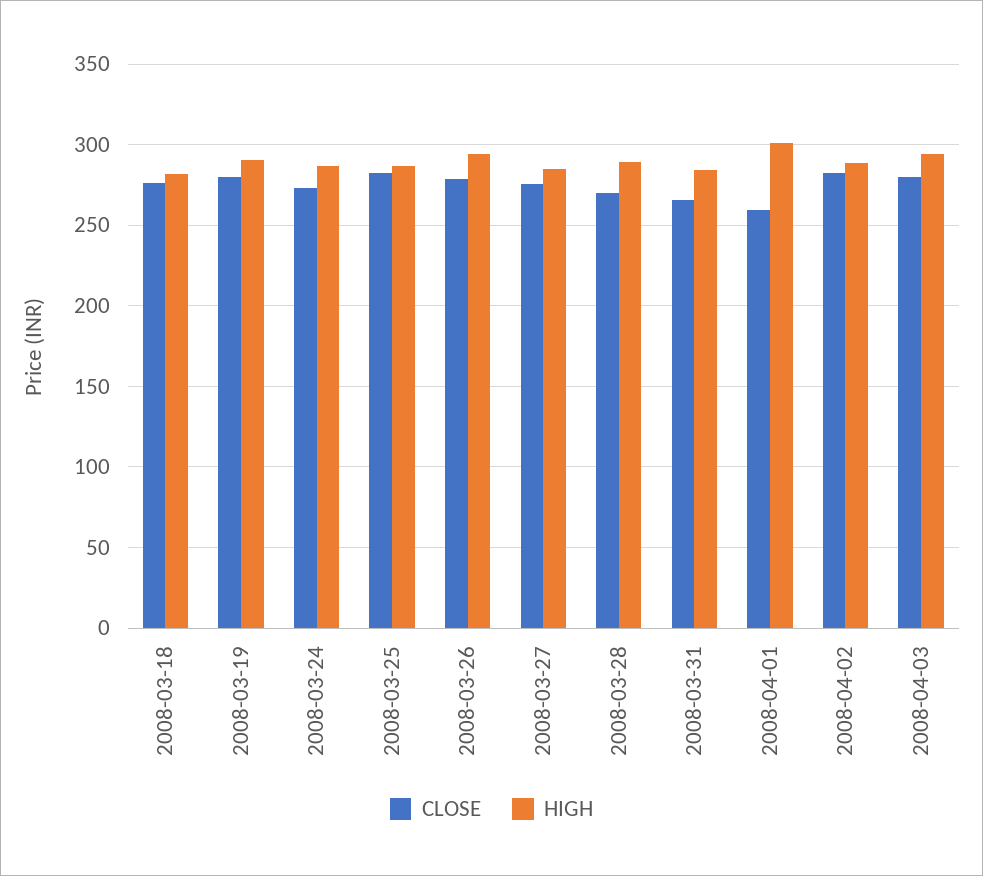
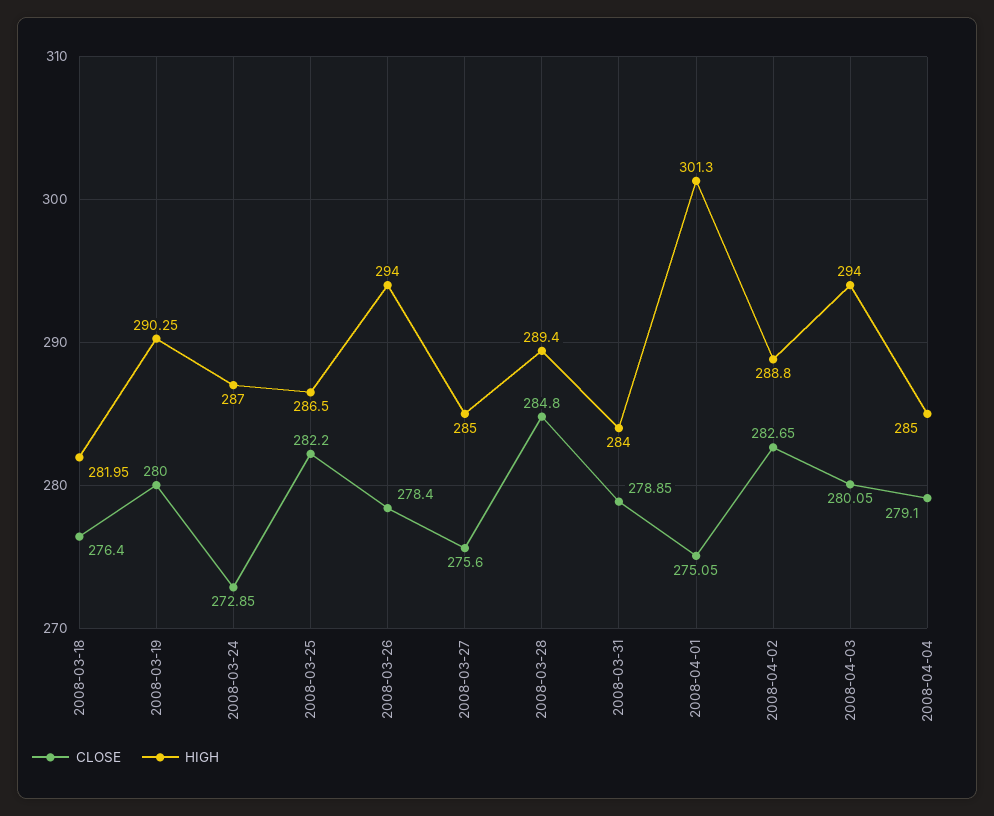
CLOSE, 2008-03-28: 270 -> 284.8
CLOSE, 2008-03-31: 265 -> 278.85
CLOSE, 2008-04-01: 260 -> 275.05
CLOSE, 2008-04-04: none -> 279.1
HIGH, 2008-04-04: none -> 285

